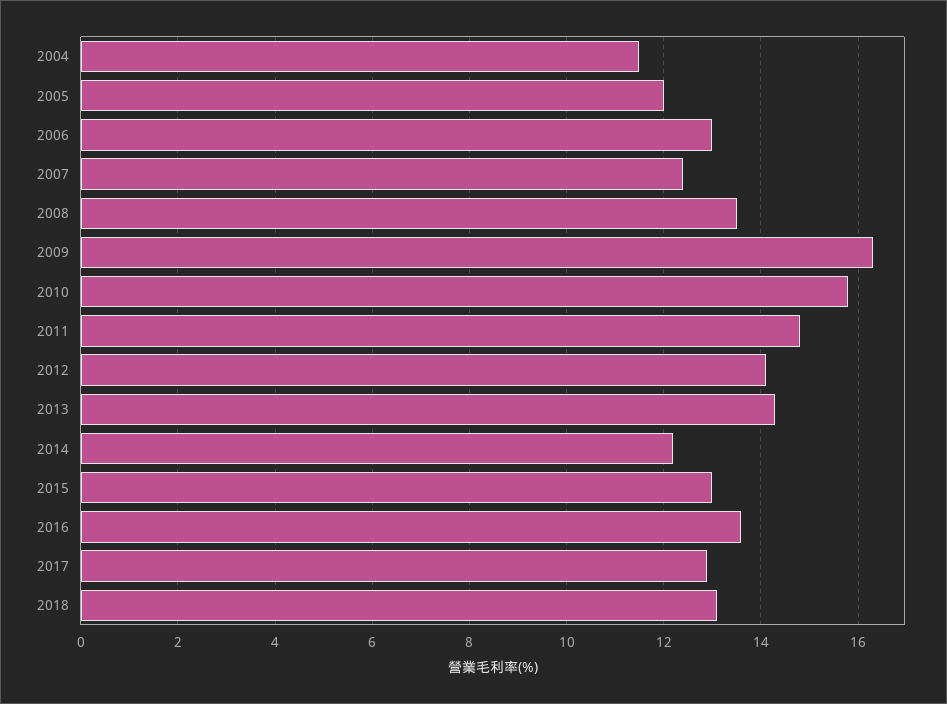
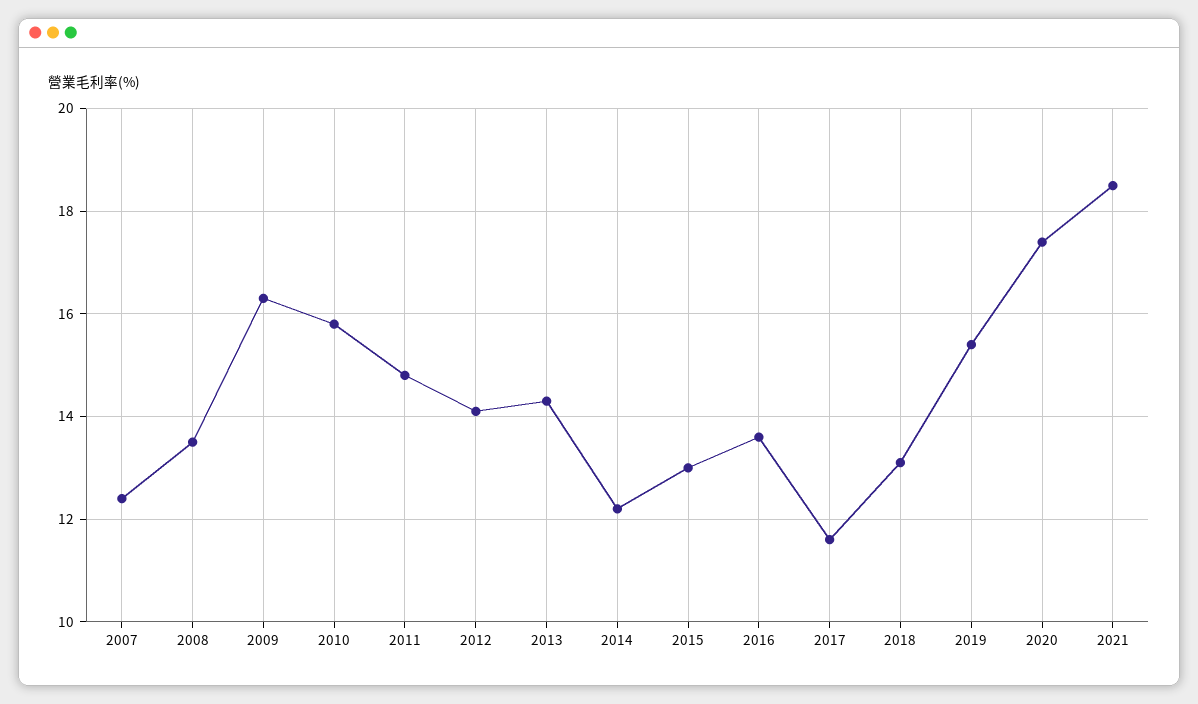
2004: 11.5 -> none
2005: 12 -> none
2006: 13 -> none
2017: 13 -> 11.5
2019: none -> 15.5
2020: none -> 17.5
2021: none -> 18.5

